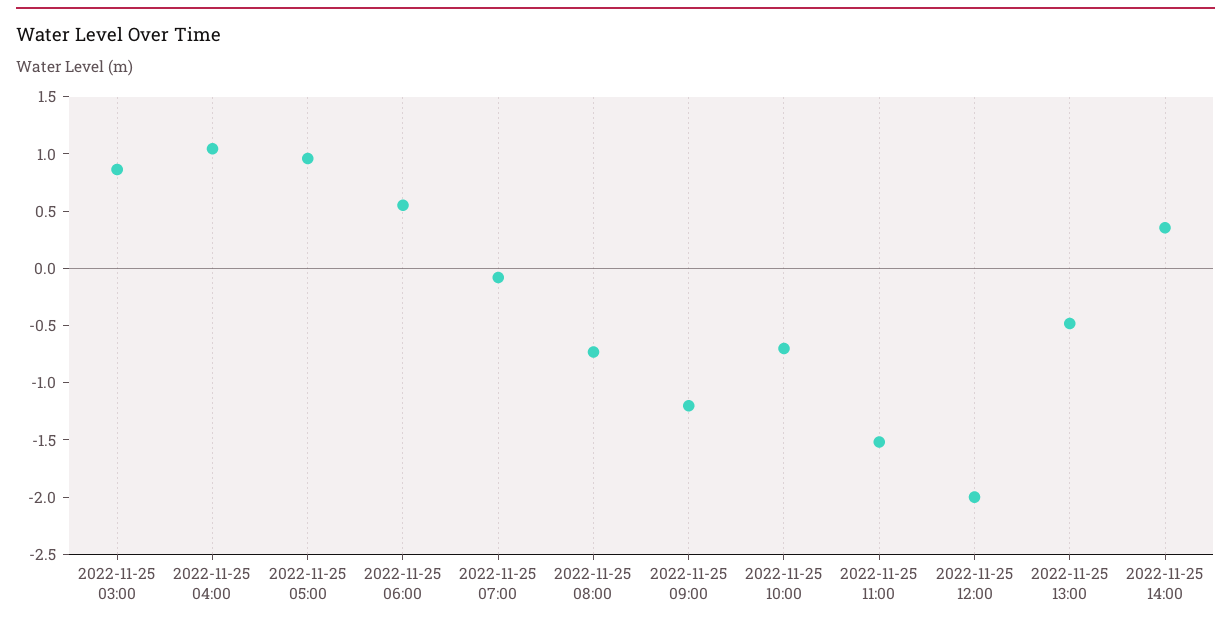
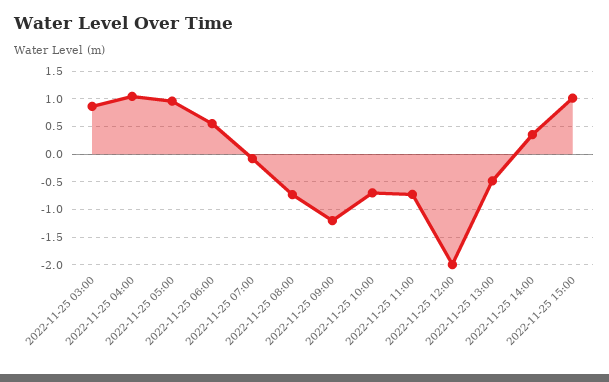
2022-11-25 11:00: -1.5 -> -0.75
2022-11-25 15:00: none -> 1

